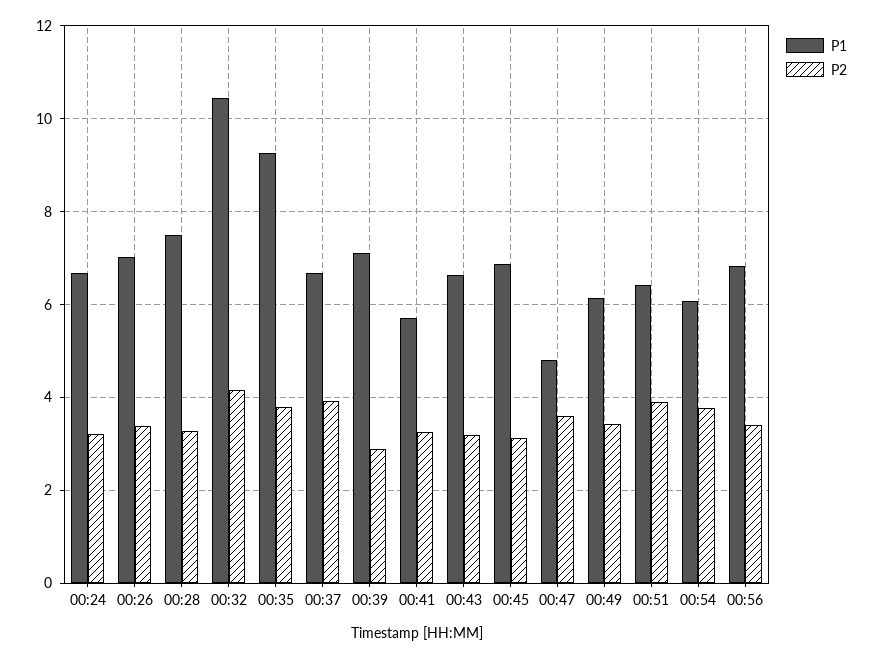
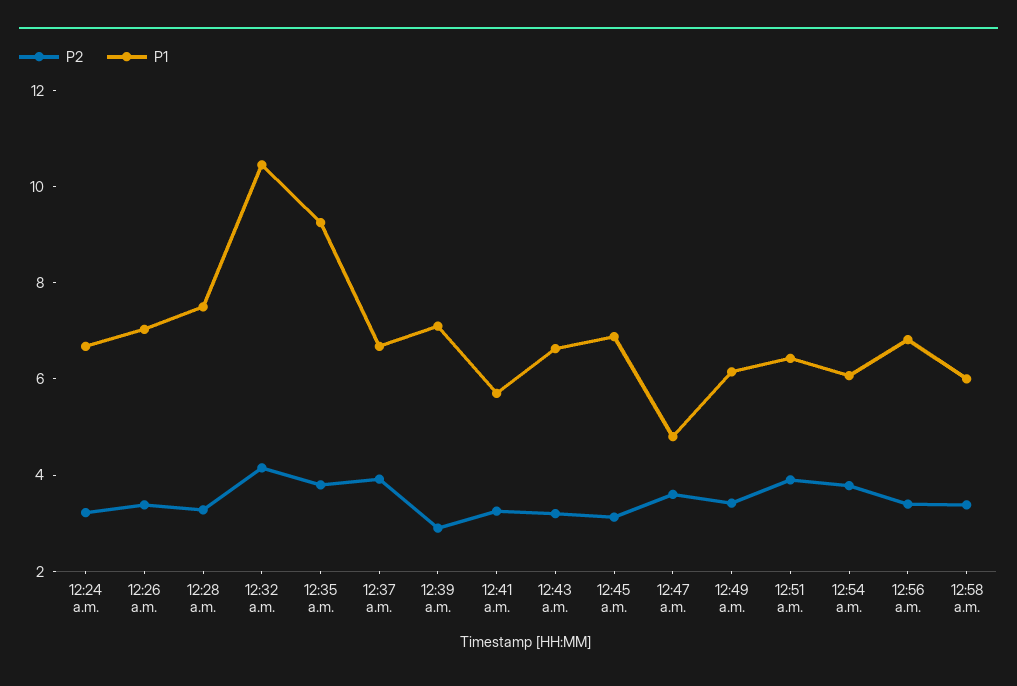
P2, 12:58 a.m.: none -> 3.5
P1, 12:58 a.m.: none -> 6

